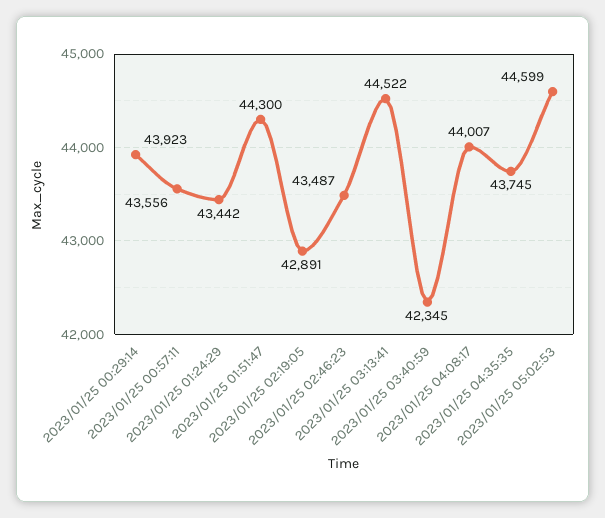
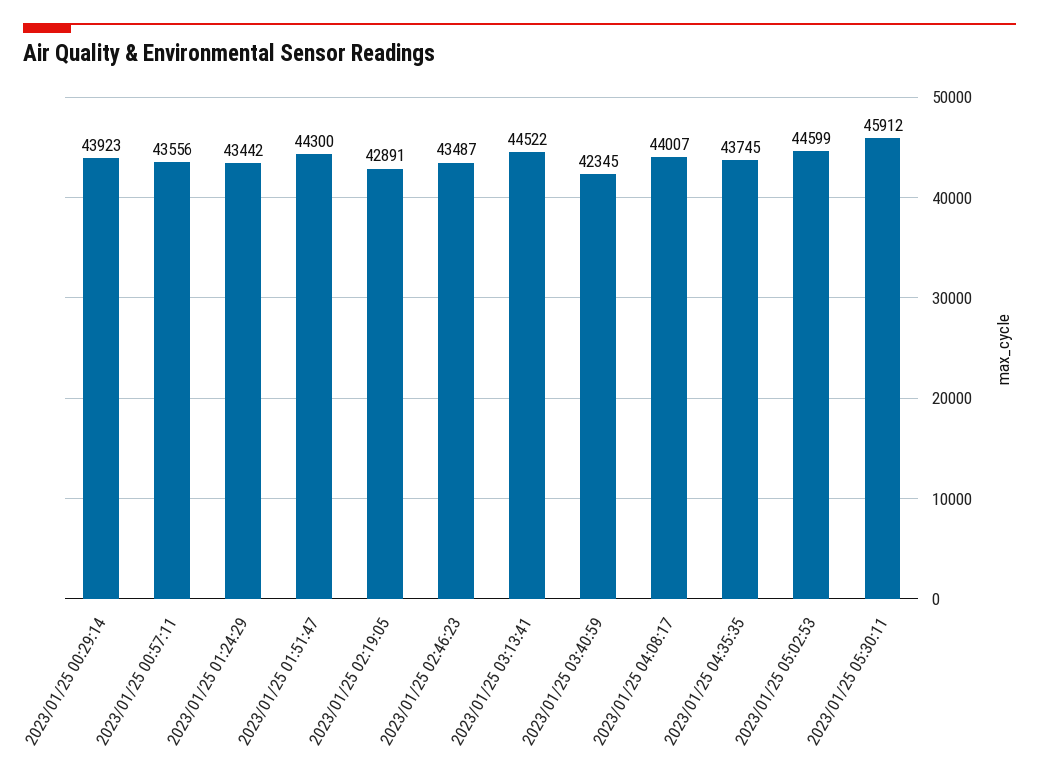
2023/01/25 05:30:11: none -> 45912

